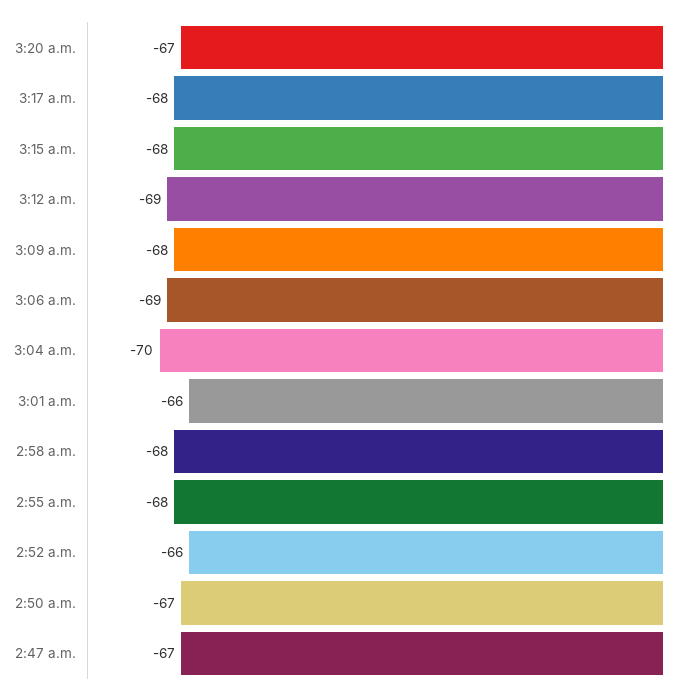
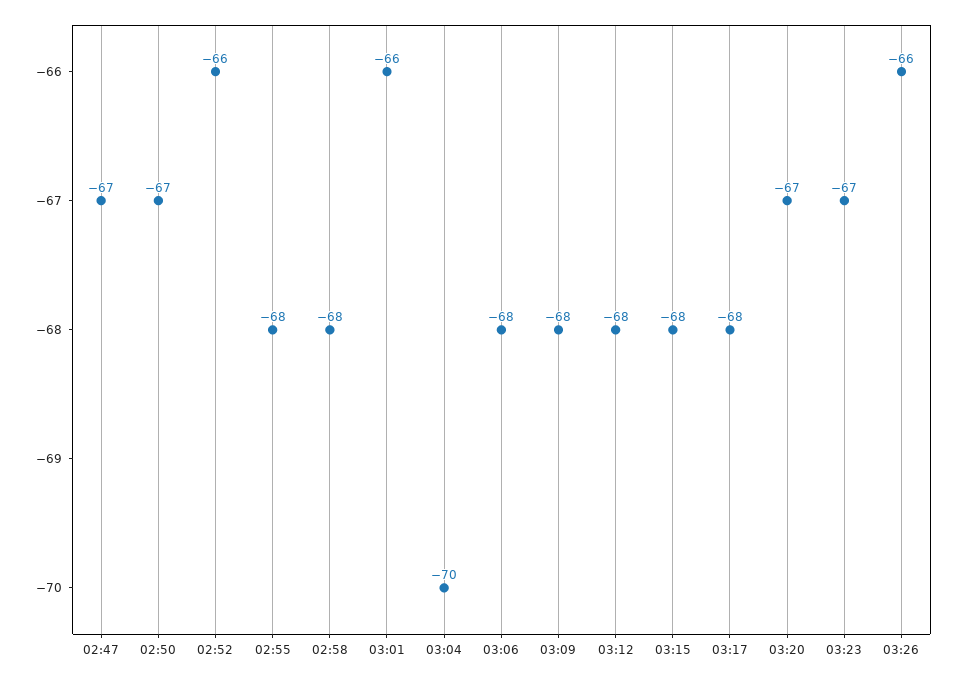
3:12 a.m.: -69 -> -68
3:06 a.m.: -69 -> -68
03:23: none -> -67
03:26: none -> -66

